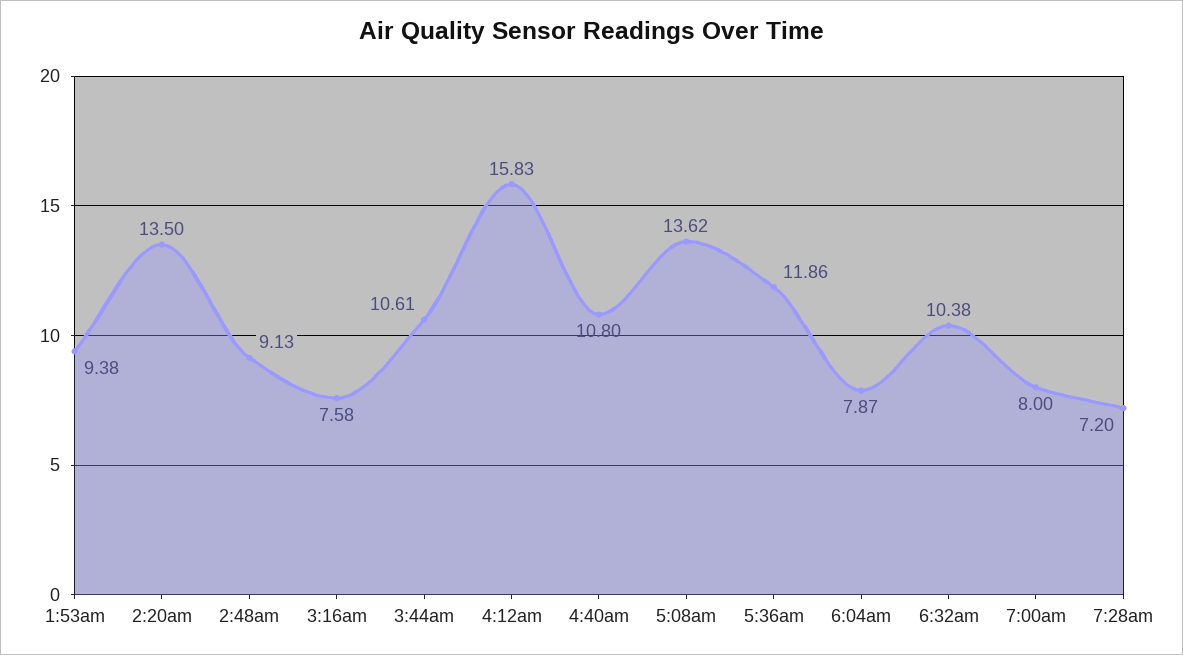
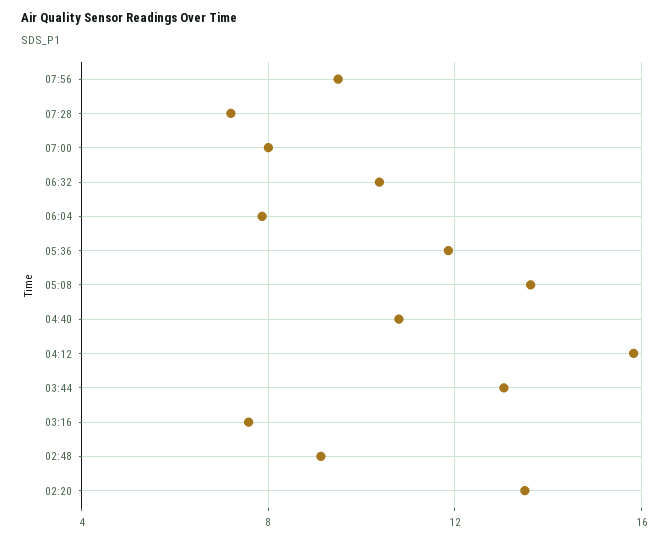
1:53am: 9.38 -> none
3:44am: 10.61 -> 13
07:56: none -> 9.5

